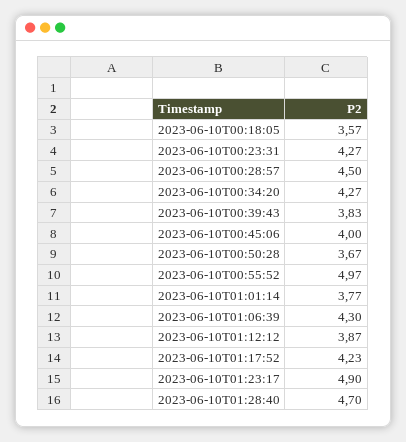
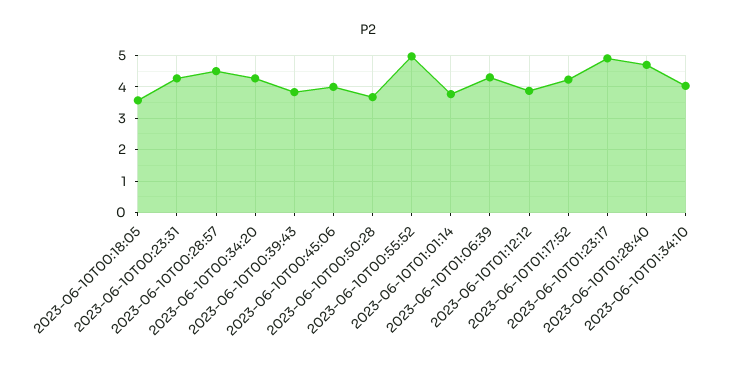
2023-06-10T01:34:10: none -> 4

